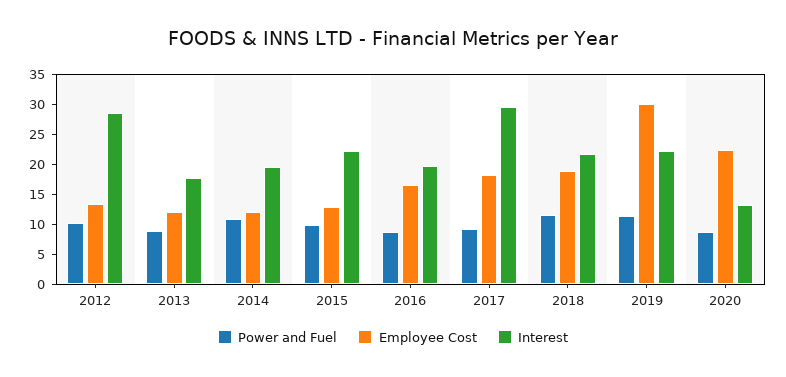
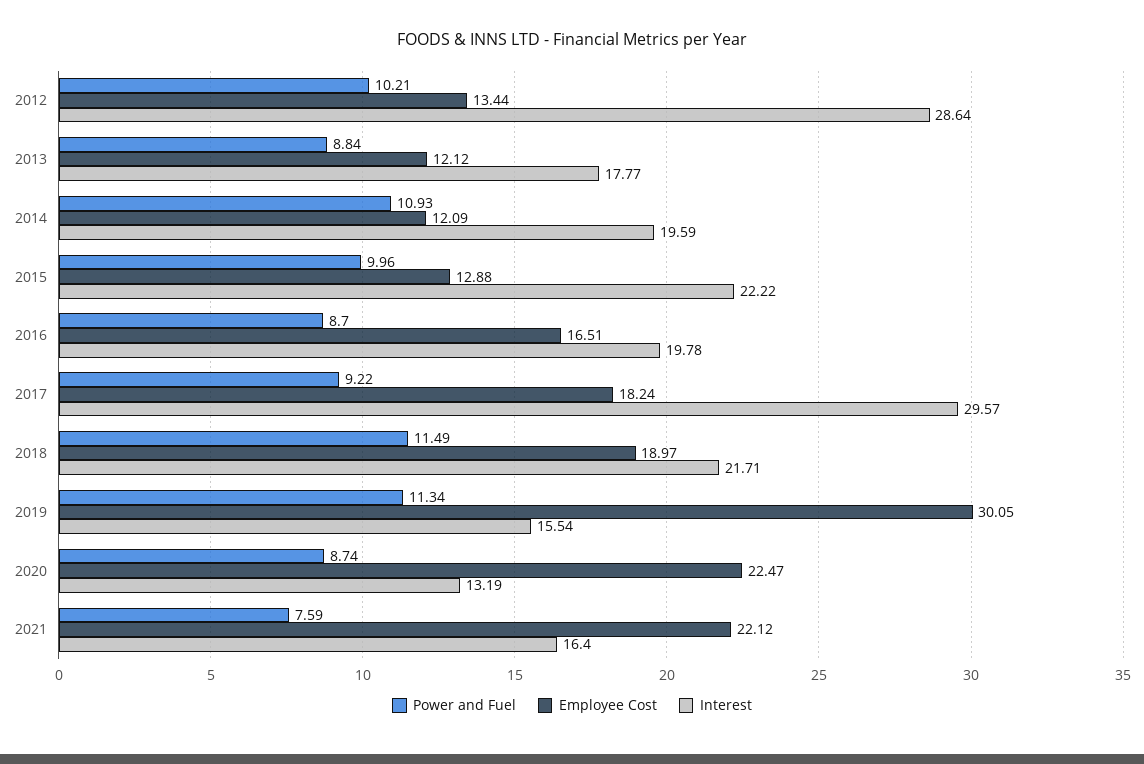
Interest, 2019: 22.5 -> 15.54
Power and Fuel, 2021: none -> 7.59
Employee Cost, 2021: none -> 22.12
Interest, 2021: none -> 16.4

